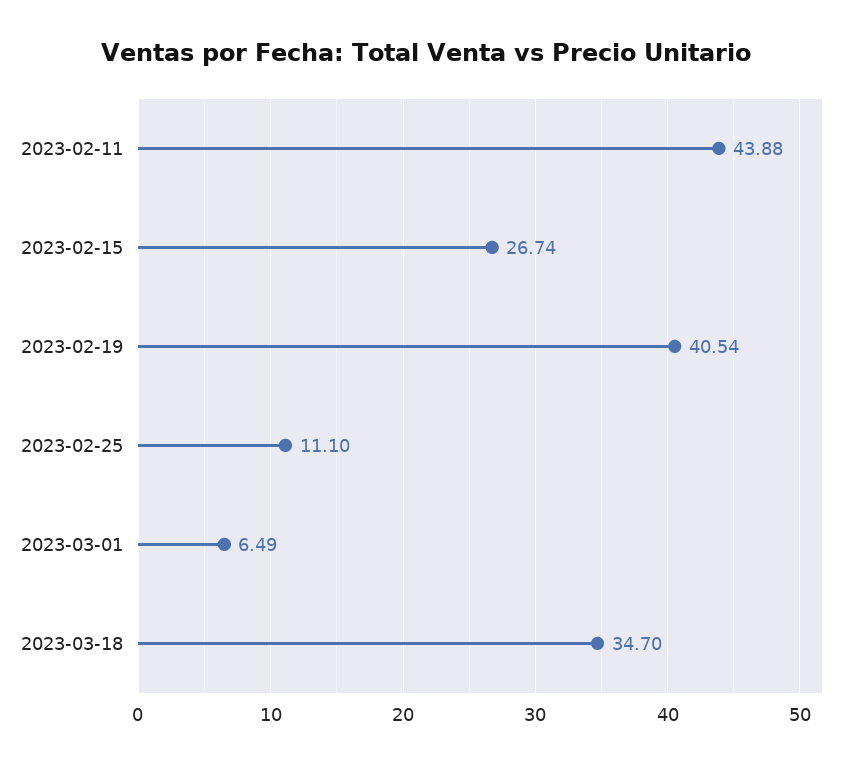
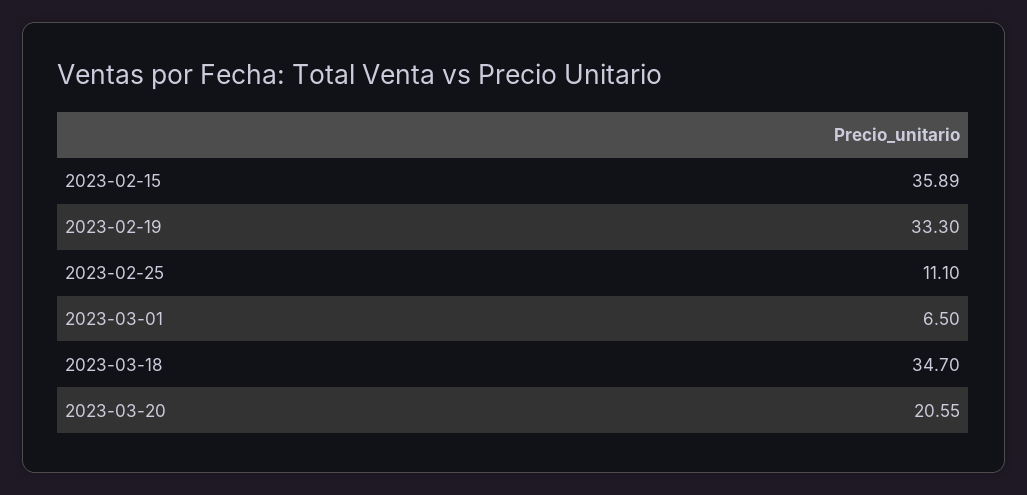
2023-02-11: 43.88 -> none
2023-02-15: 26.74 -> 35.89
2023-02-19: 40.54 -> 33.3
2023-03-01: 6.49 -> 6.5
2023-03-20: none -> 20.55

